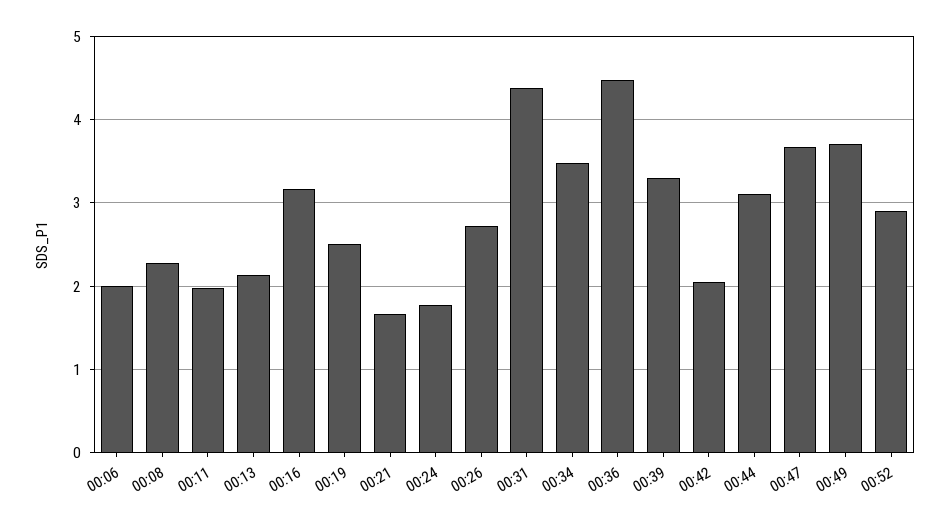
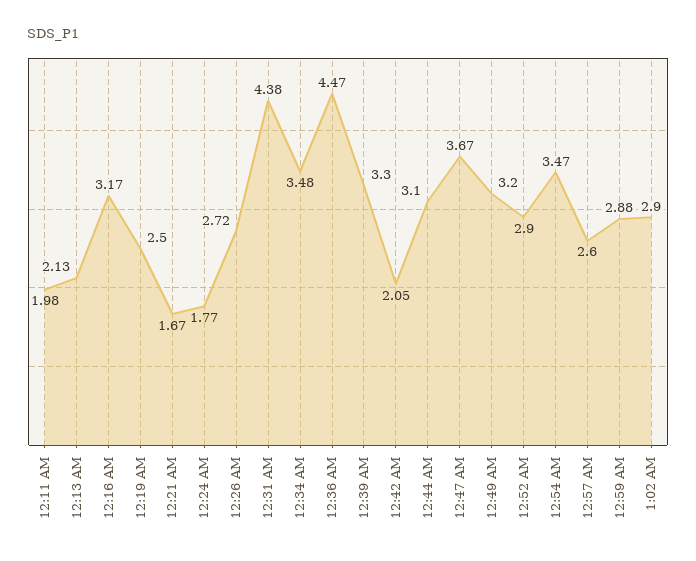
00:06: 2 -> none
00:08: 2.3 -> none
00:49: 3.7 -> 3.2
12:54 AM: none -> 3.47
12:57 AM: none -> 2.6
12:59 AM: none -> 2.88
1:02 AM: none -> 2.9

